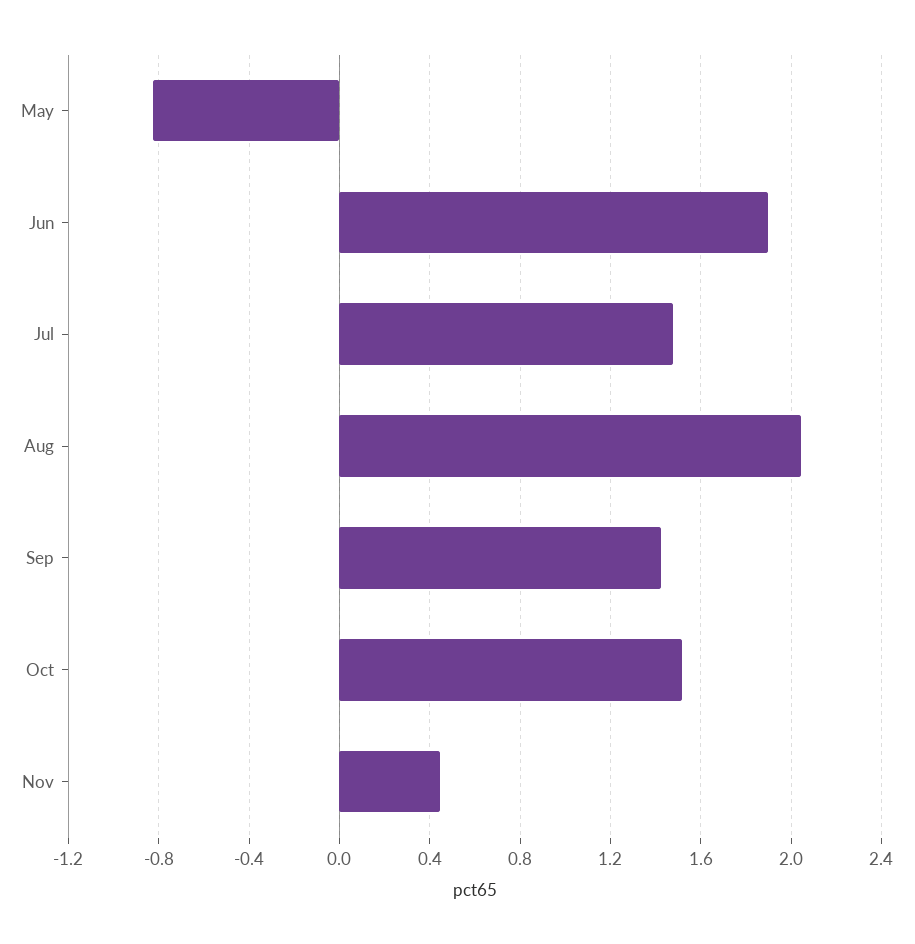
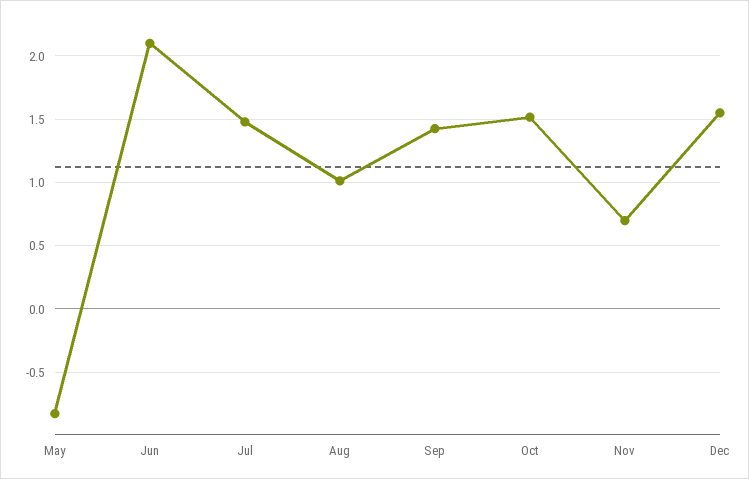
Jun: 1.9 -> 2.1
Aug: 2.05 -> 1
Nov: 0.45 -> 0.7
Dec: none -> 1.55

